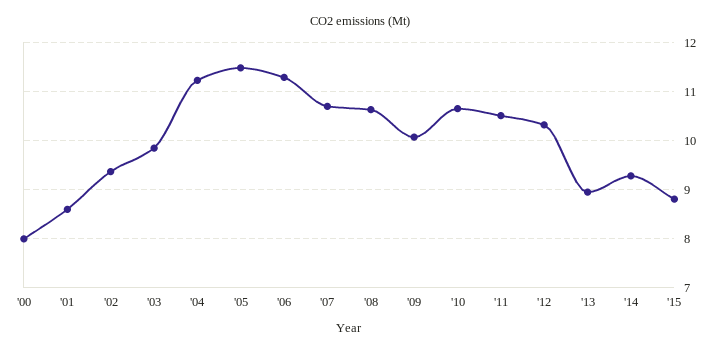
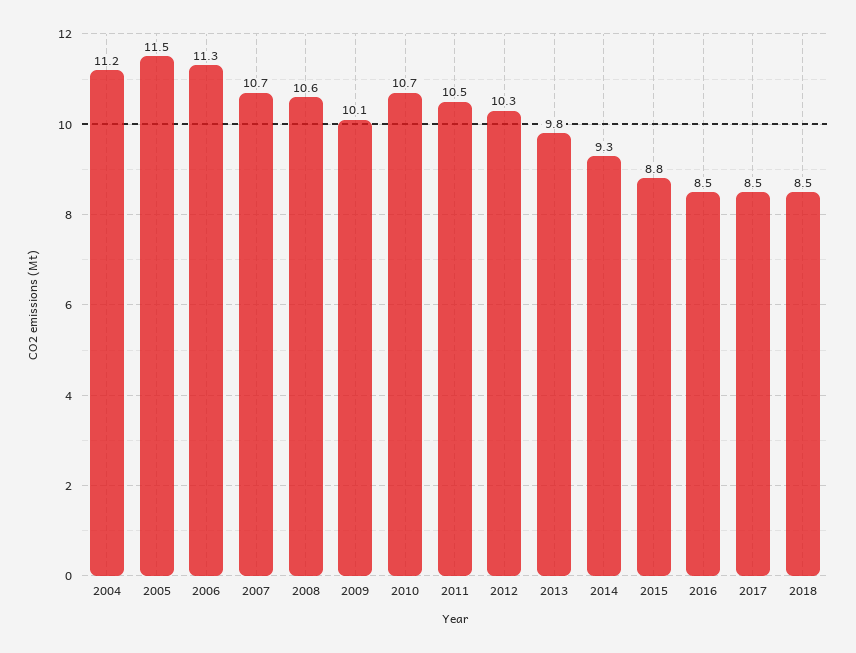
'00: 8 -> none
'01: 8.6 -> none
'02: 9.4 -> none
'03: 9.8 -> none
'13: 9 -> 9.8
2016: none -> 8.5
2017: none -> 8.5
2018: none -> 8.5

